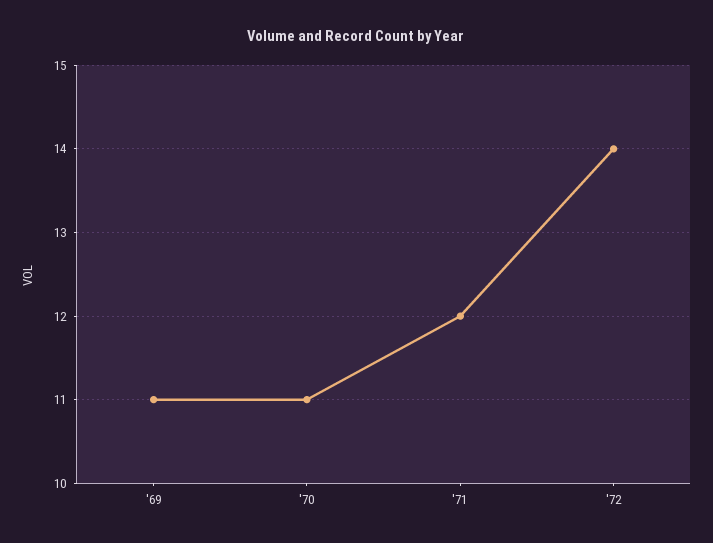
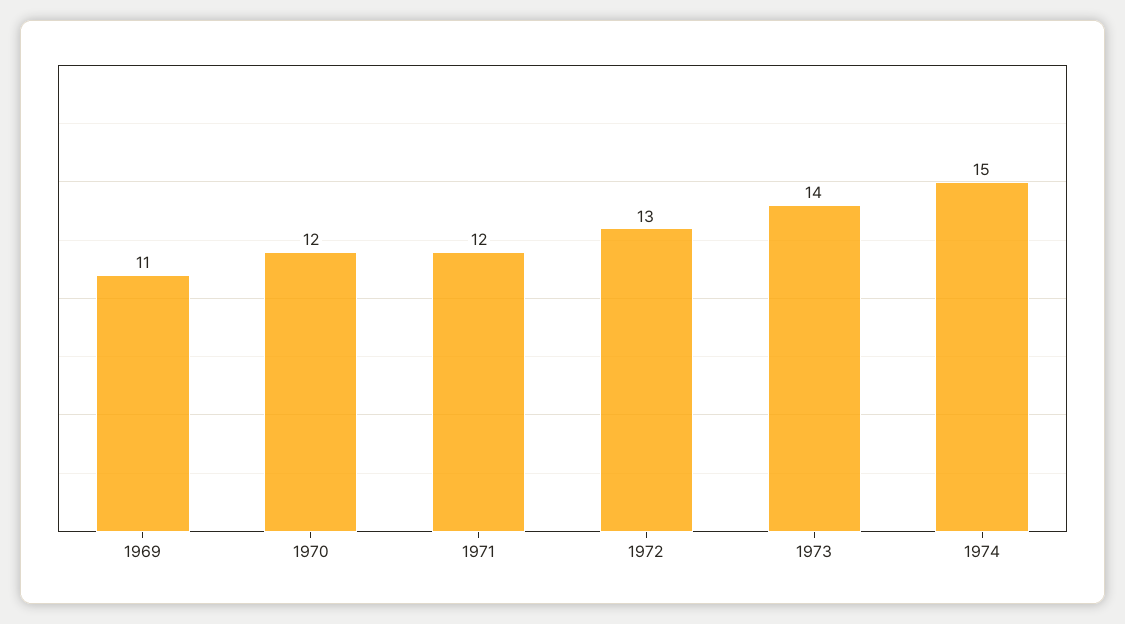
'70: 11 -> 12
'72: 14 -> 13
1973: none -> 14
1974: none -> 15

